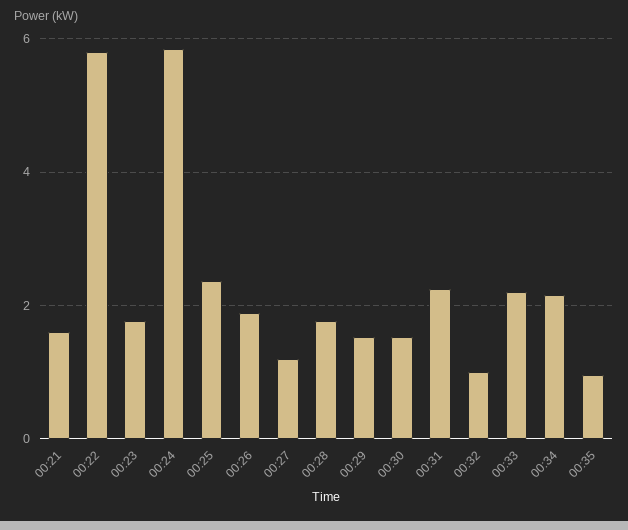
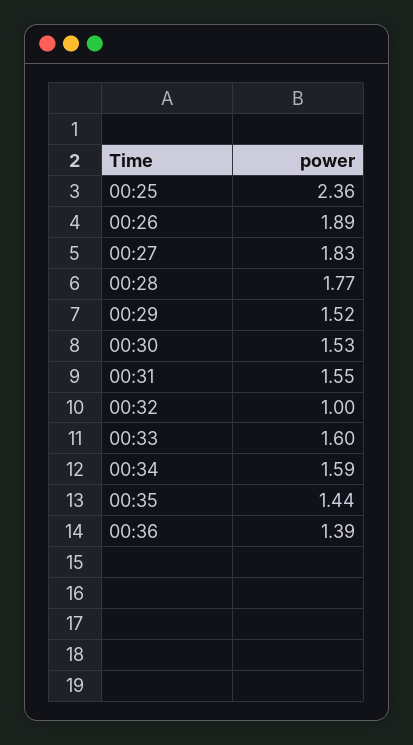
00:21: 1.6 -> none
00:22: 5.8 -> none
00:23: 1.8 -> none
00:24: 5.8 -> none
00:27: 1.2 -> 1.83
00:31: 2.2 -> 1.55
00:33: 2.2 -> 1.6
00:34: 2.2 -> 1.59
00:35: 1 -> 1.44
00:36: none -> 1.39

